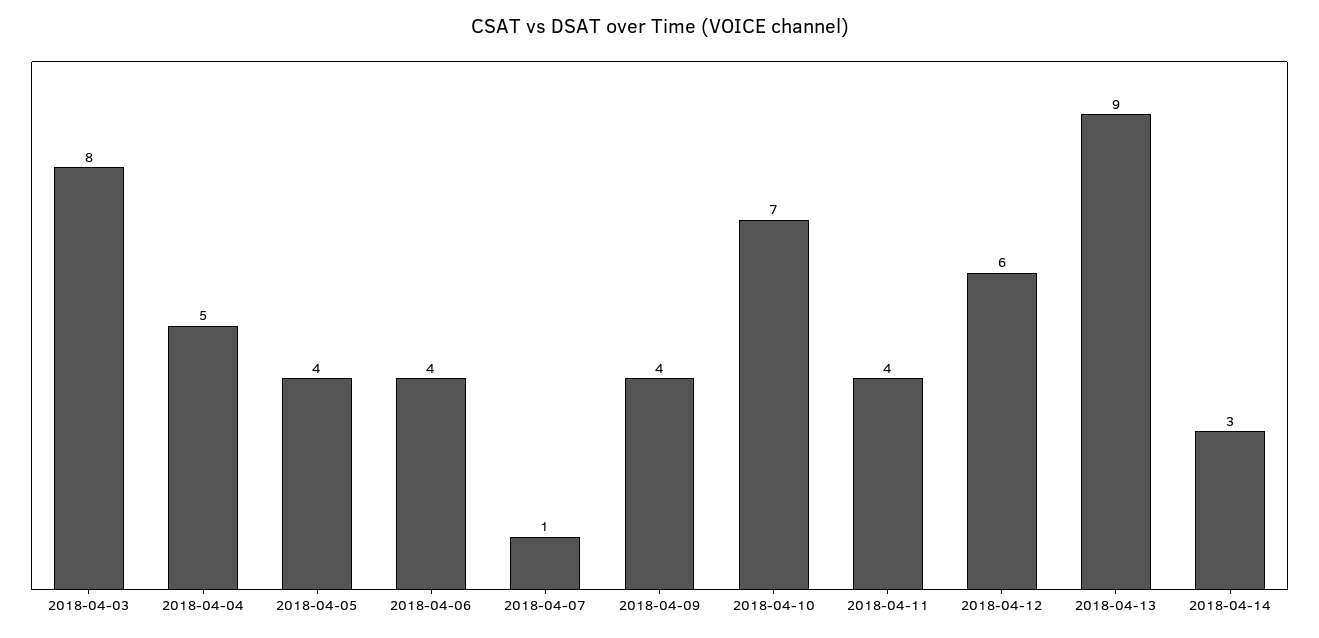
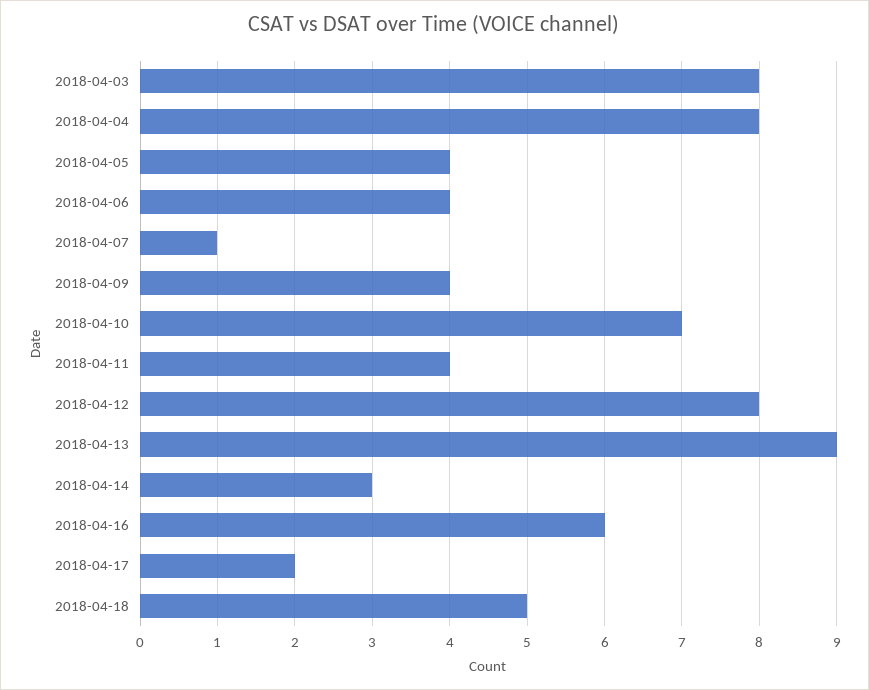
2018-04-04: 5 -> 8
2018-04-12: 6 -> 8
2018-04-16: none -> 6
2018-04-17: none -> 2
2018-04-18: none -> 5

